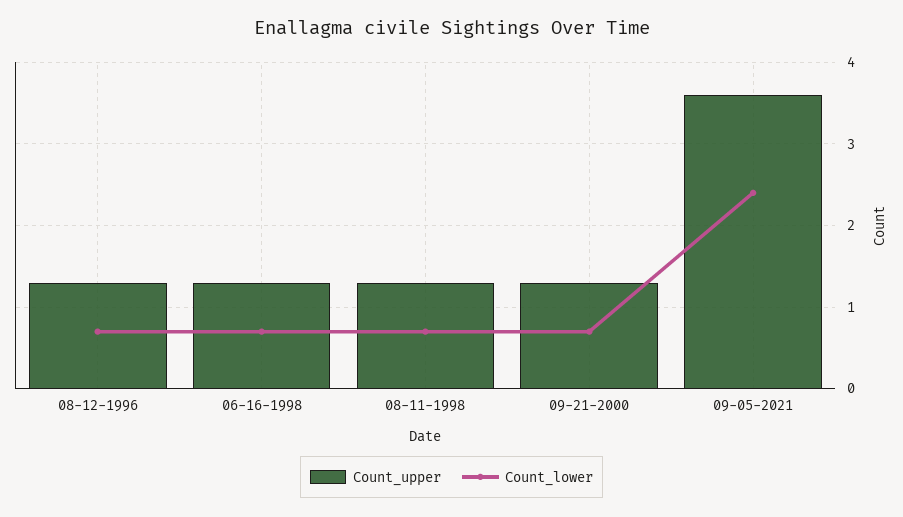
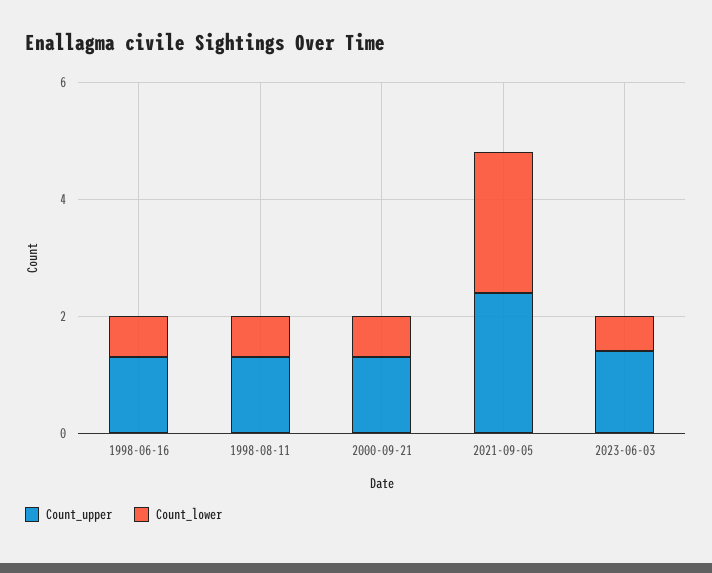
Count_upper, 08-12-1996: 1.3 -> none
Count_lower, 08-12-1996: 0.7 -> none
Count_upper, 09-05-2021: 3.6 -> 2.5
Count_upper, 2023-06-03: none -> 1.5
Count_lower, 2023-06-03: none -> 0.5

